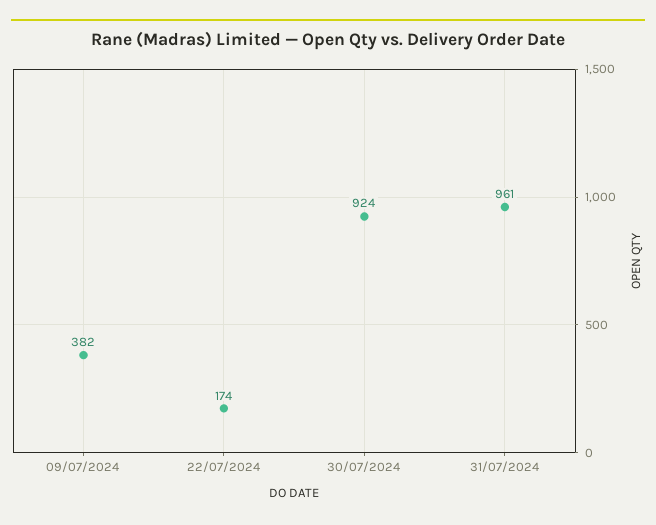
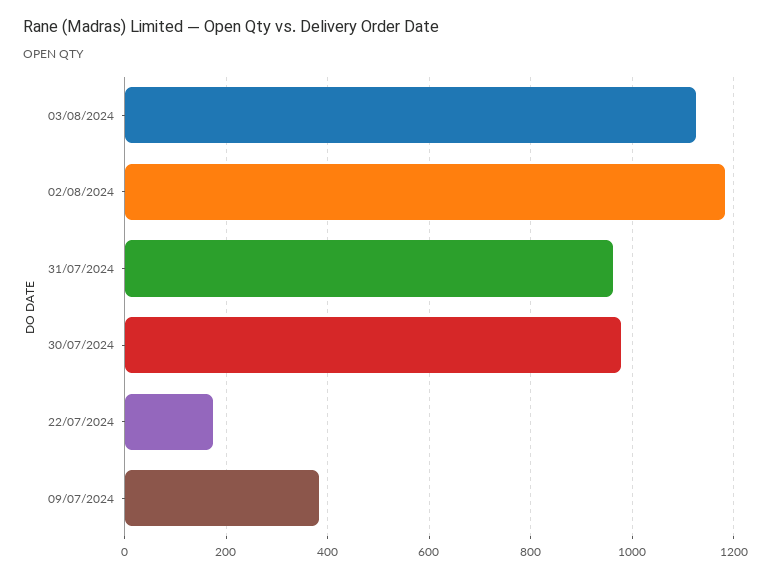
30/07/2024: 924 -> 980
03/08/2024: none -> 1120
02/08/2024: none -> 1180

